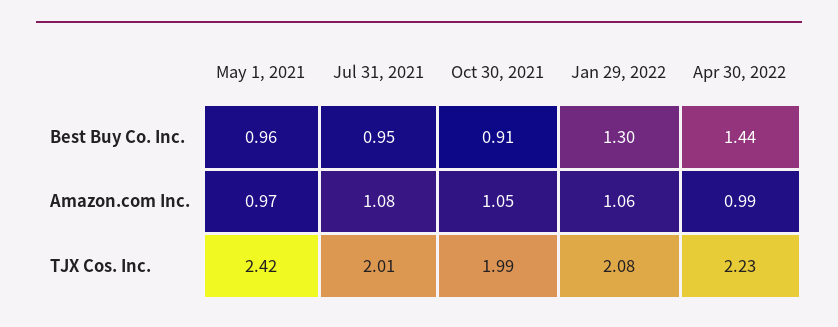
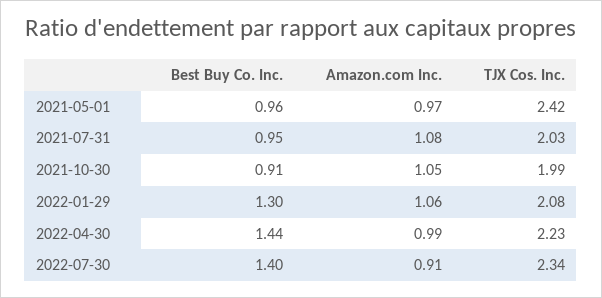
Jul 31, 2021, TJX Cos. Inc.: 2.01 -> 2.03
2022-07-30, Best Buy Co. Inc.: none -> 1.4
2022-07-30, Amazon.com Inc.: none -> 0.91
2022-07-30, TJX Cos. Inc.: none -> 2.34

